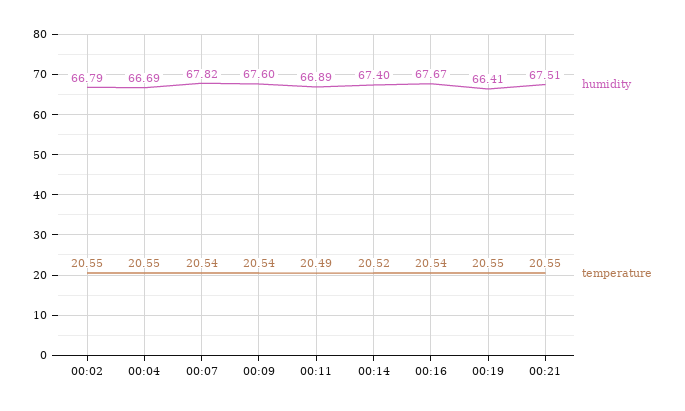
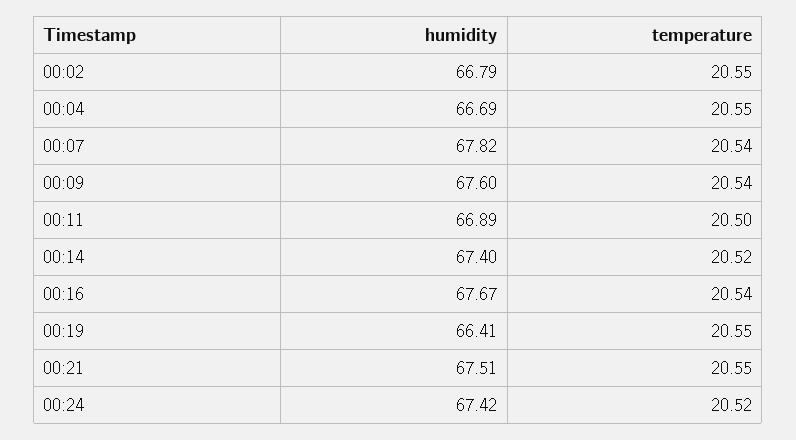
temperature, 00:11: 20.49 -> 20.5
humidity, 00:24: none -> 67.42
temperature, 00:24: none -> 20.52

